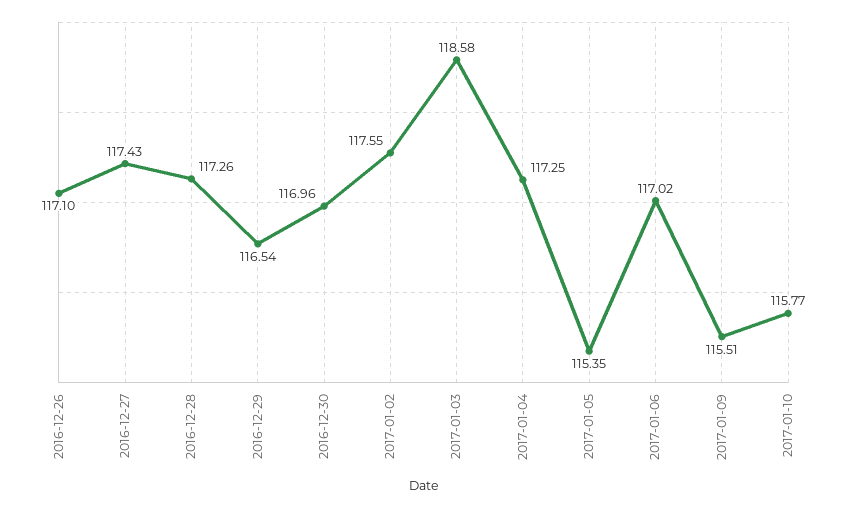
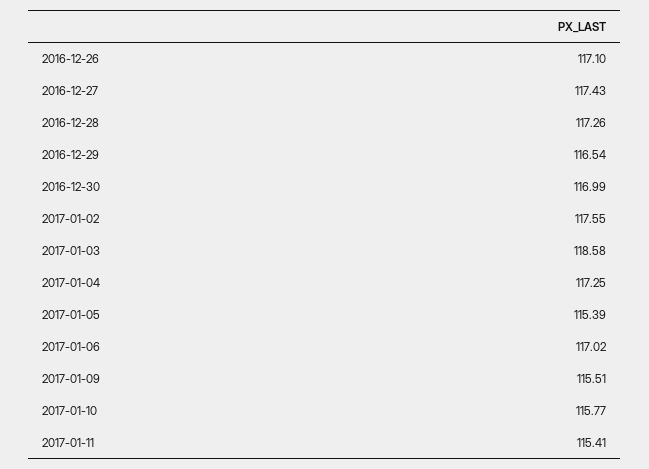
2016-12-30: 116.96 -> 116.99
2017-01-05: 115.35 -> 115.39
2017-01-11: none -> 115.41

